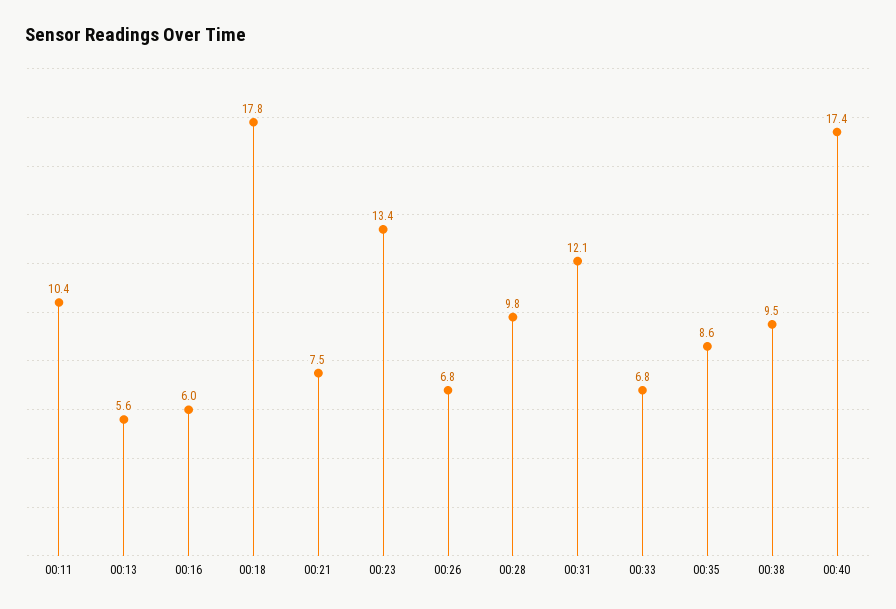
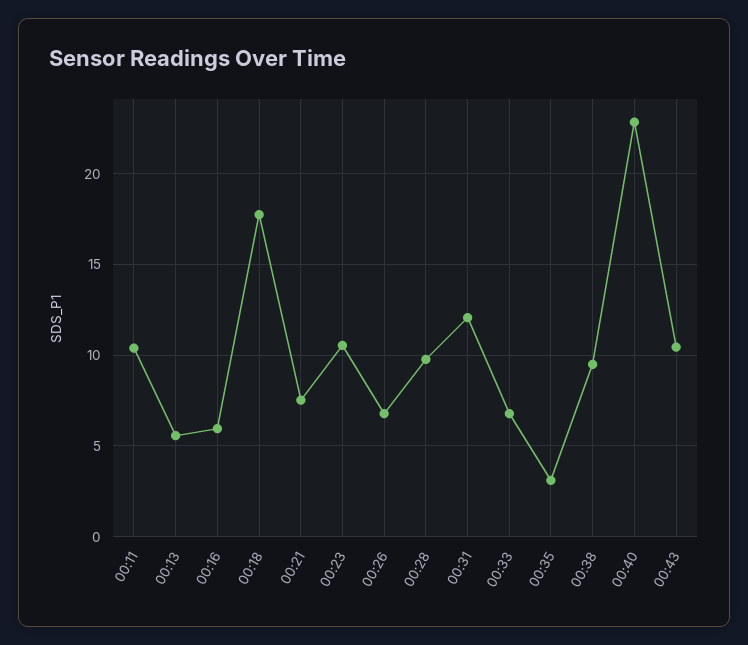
00:23: 13.4 -> 10.5
00:35: 8.6 -> 3
00:40: 17.4 -> 23
00:43: none -> 10.5

